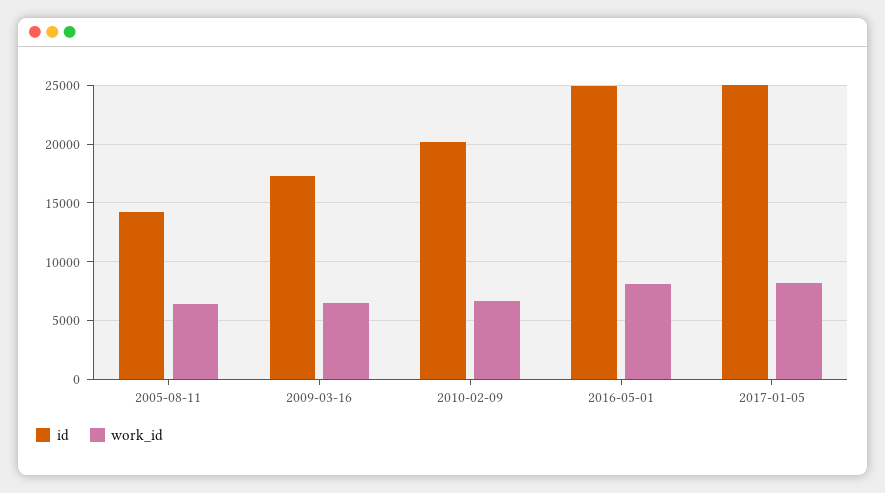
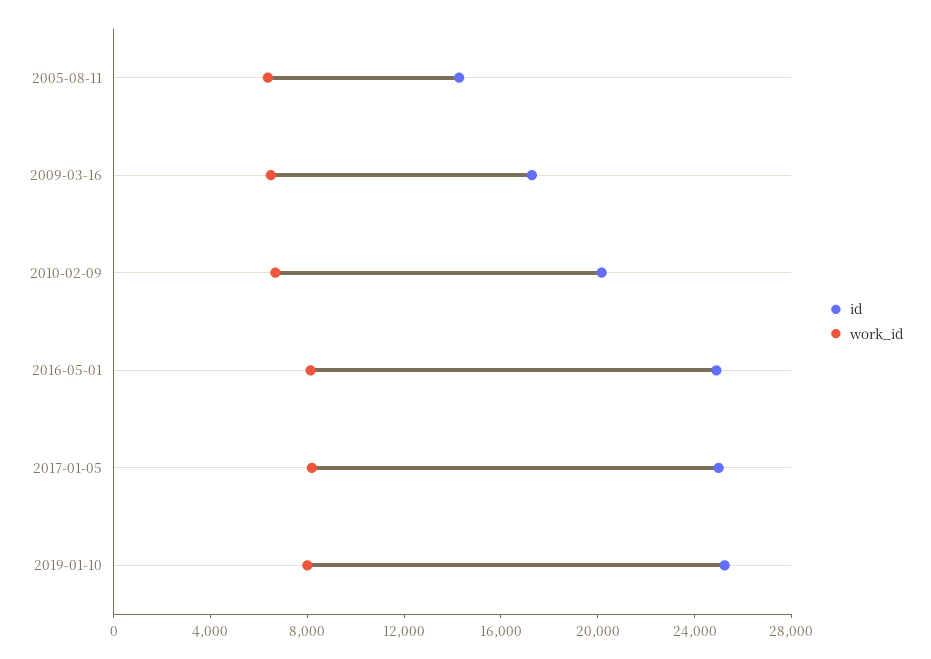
id, 2019-01-10: none -> 25000
work_id, 2019-01-10: none -> 8000

